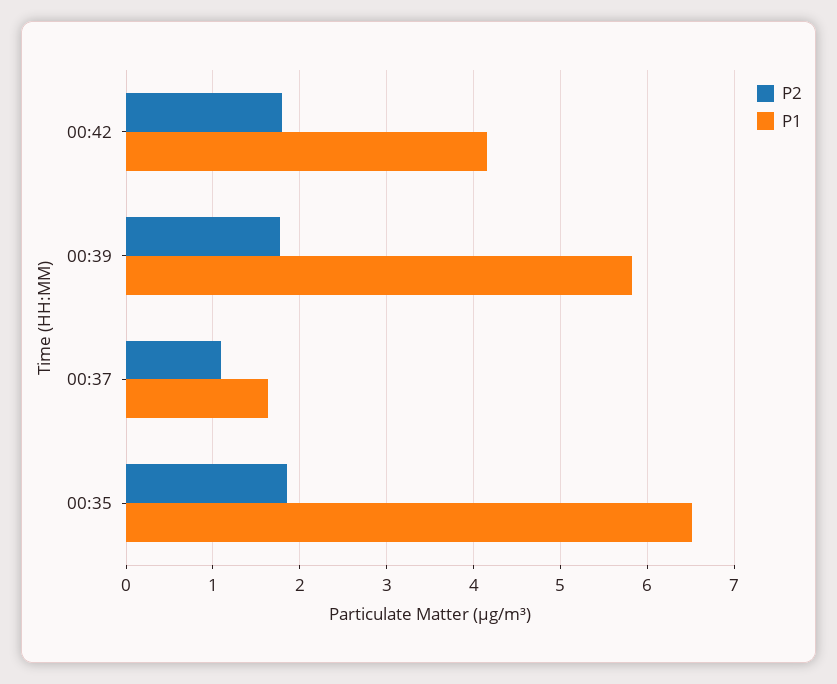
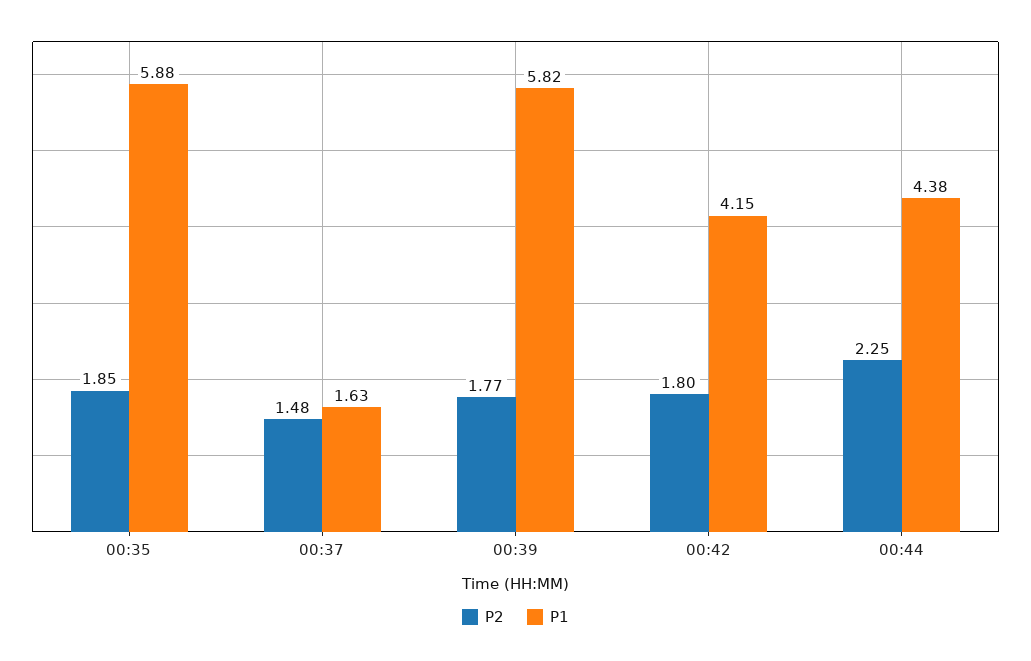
P2, 00:37: 1.1 -> 1.48
P1, 00:35: 6.5 -> 5.88
P2, 00:44: none -> 2.25
P1, 00:44: none -> 4.38

